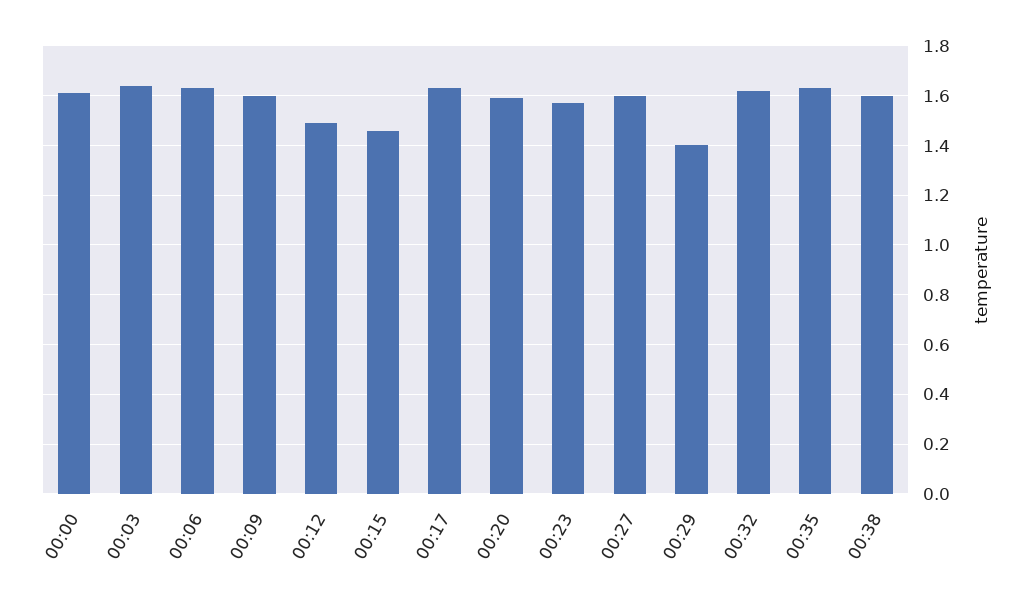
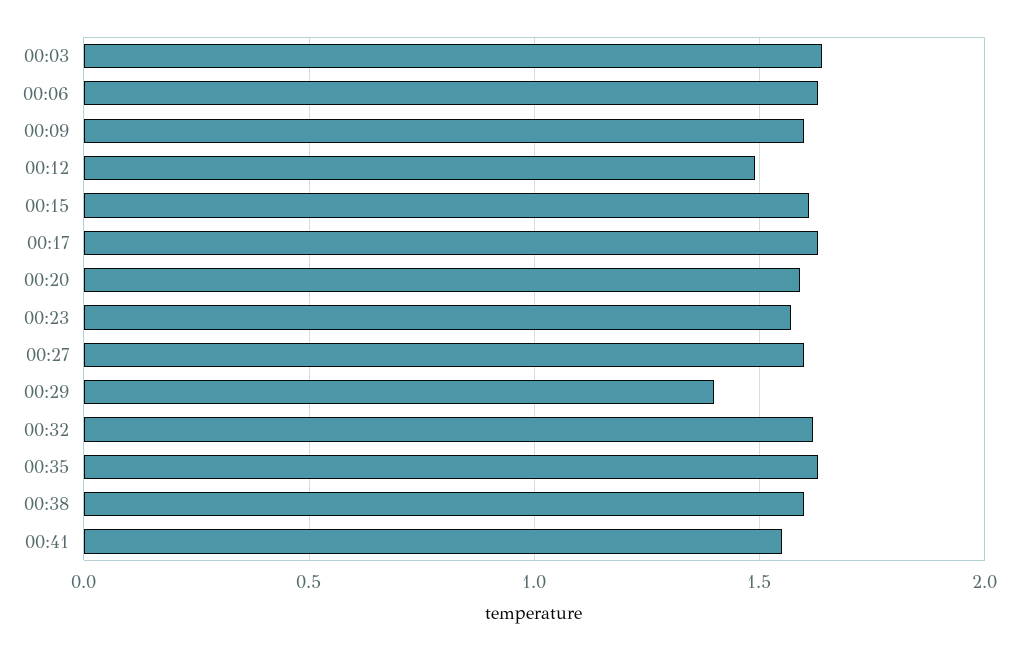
00:00: 1.6 -> none
00:15: 1.45 -> 1.6
00:41: none -> 1.55

